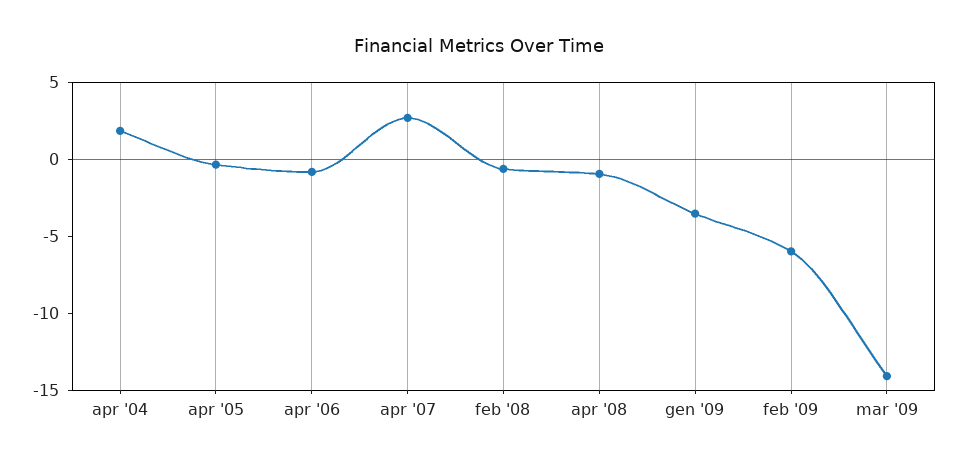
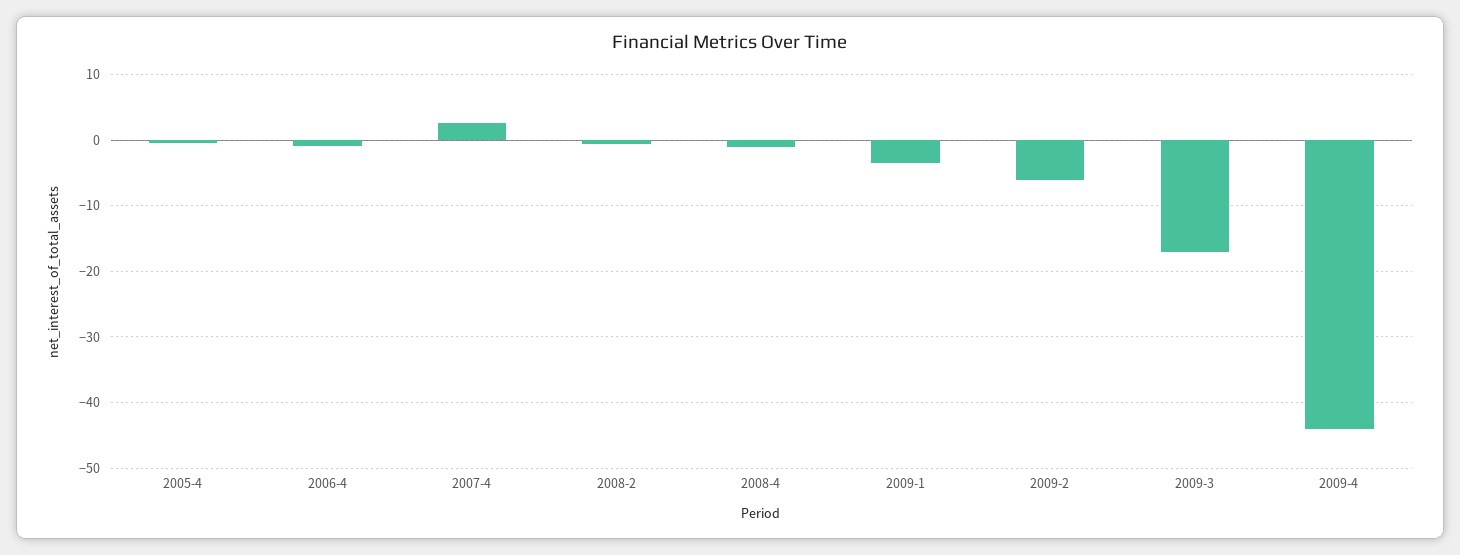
apr '04: 2 -> none
mar '09: -14 -> -17
2009-4: none -> -44

